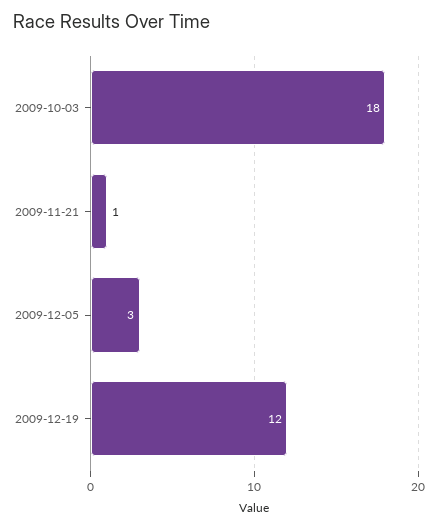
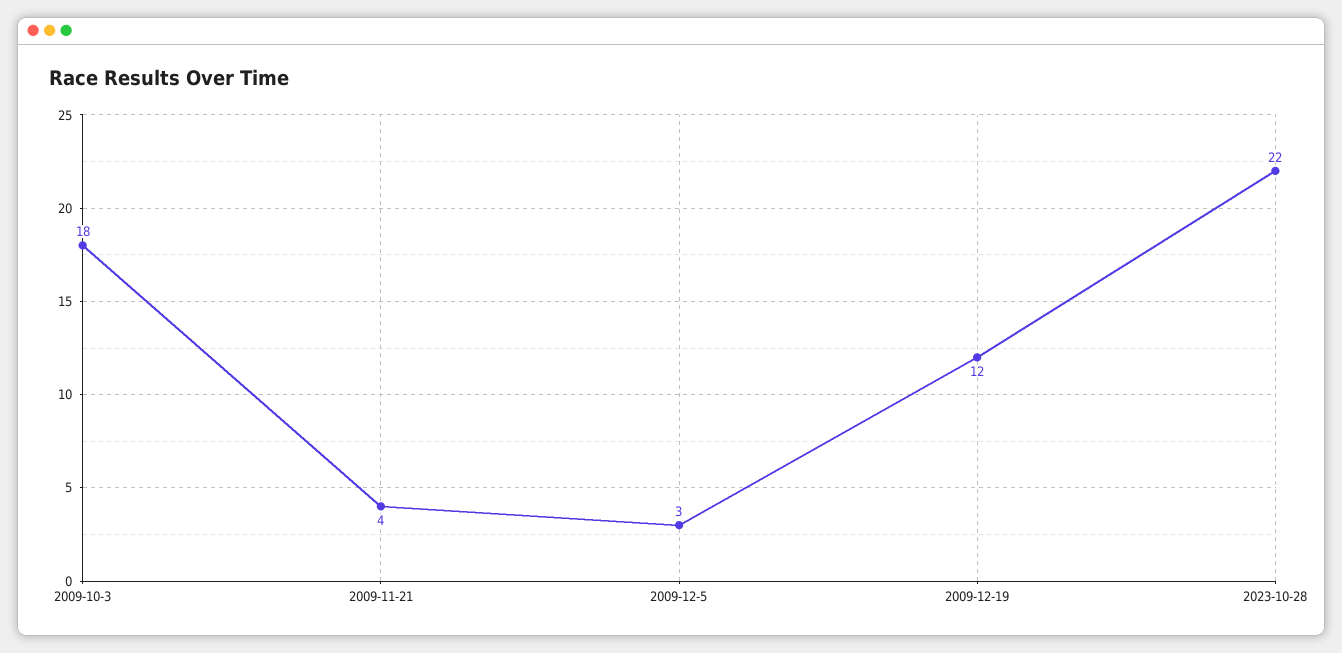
2009-11-21: 1 -> 4
2023-10-28: none -> 22

